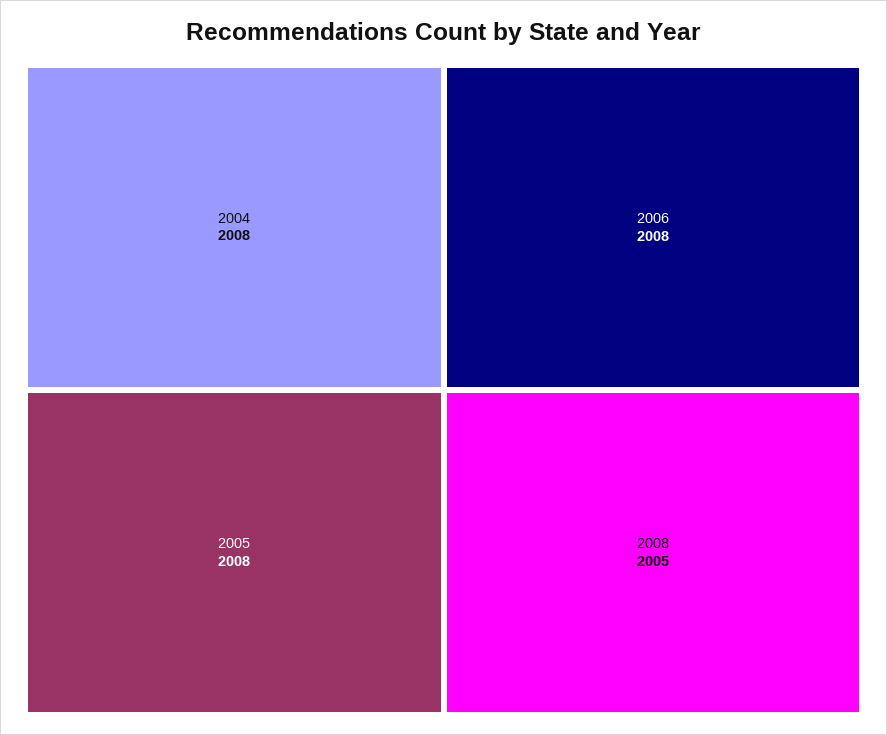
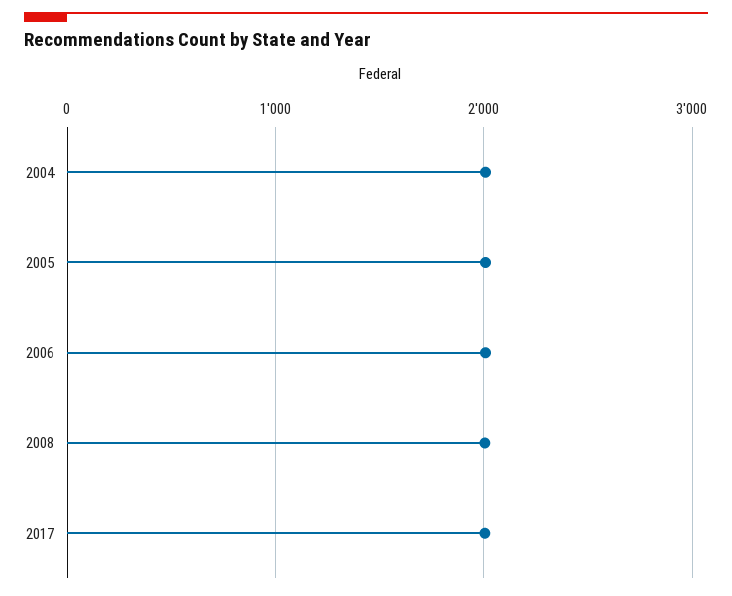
2017: none -> 2000

